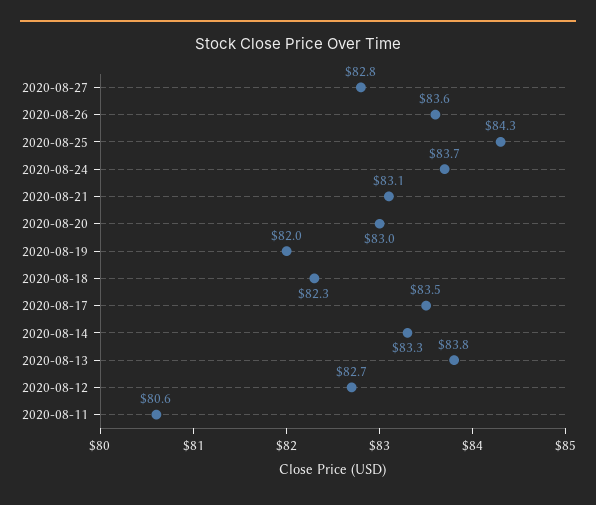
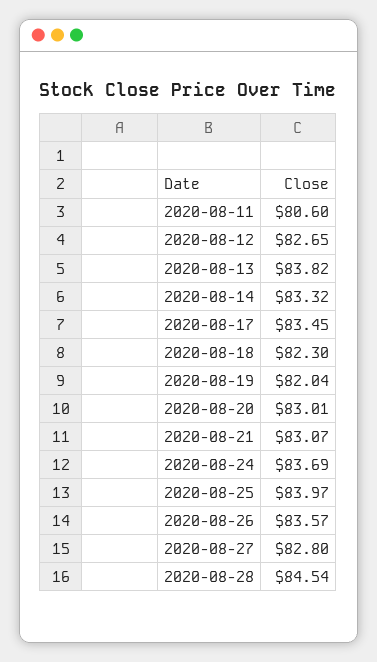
2020-08-25: 84.3 -> 83.97
2020-08-28: none -> 84.54

